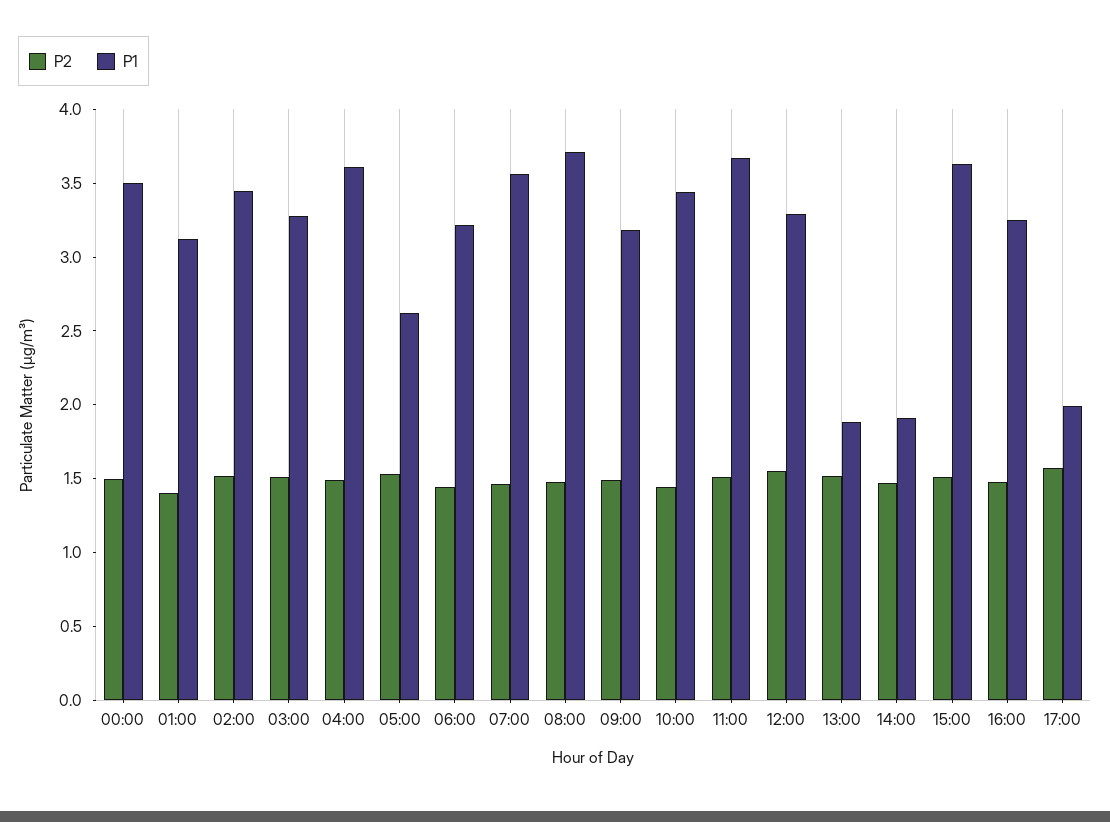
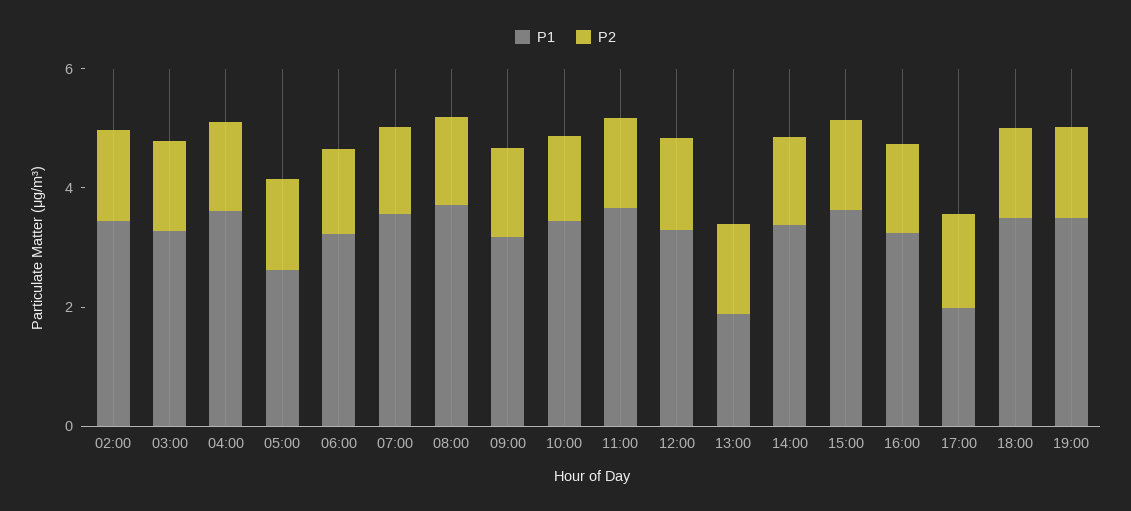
P2, 00:00: 1.5 -> none
P1, 00:00: 3.5 -> none
P2, 01:00: 1.4 -> none
P1, 01:00: 3.1 -> none
P1, 14:00: 1.9 -> 3.5
P1, 18:00: none -> 3.5
P2, 18:00: none -> 1.5
P1, 19:00: none -> 3.5
P2, 19:00: none -> 1.5

